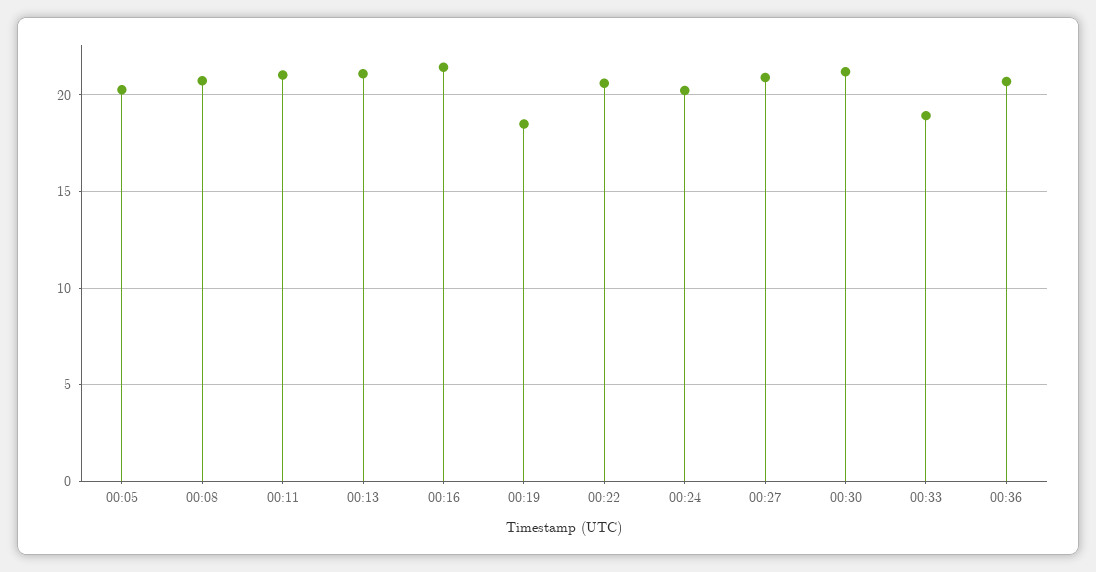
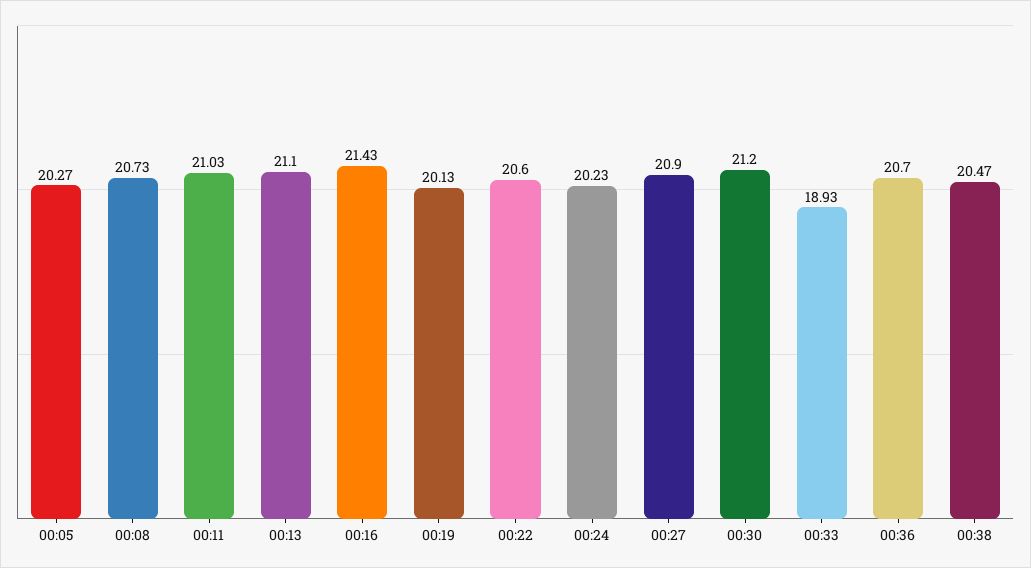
00:19: 18.5 -> 20.13
00:38: none -> 20.47

